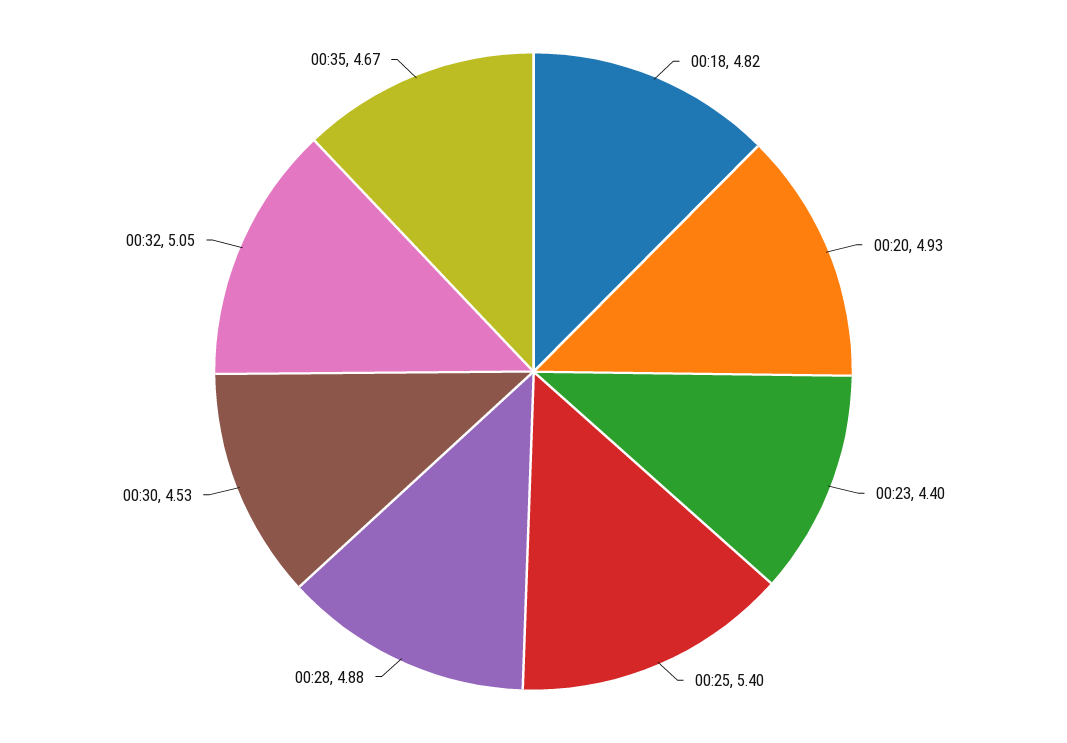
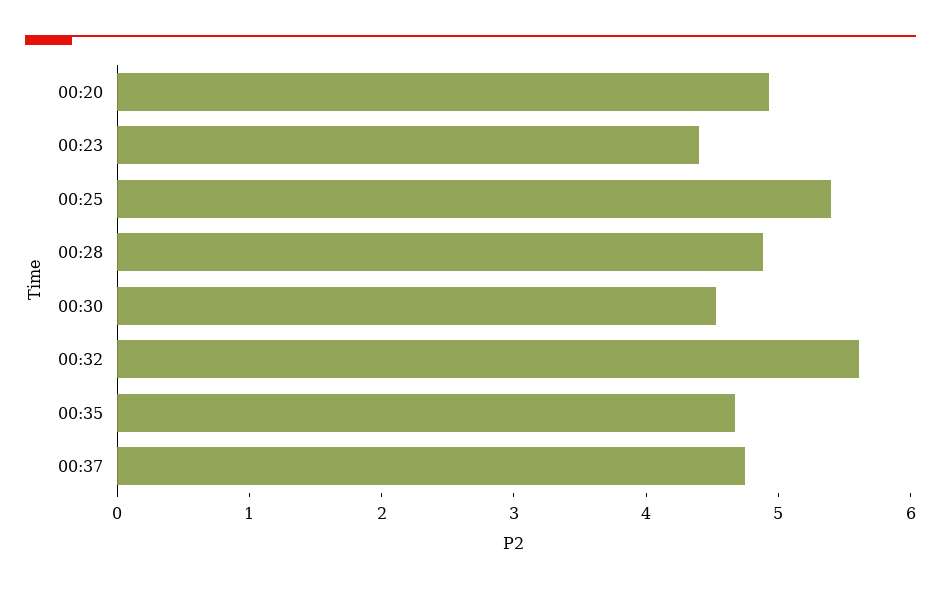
00:18: 4.82 -> none
00:32: 5.05 -> 5.6
00:37: none -> 4.8

